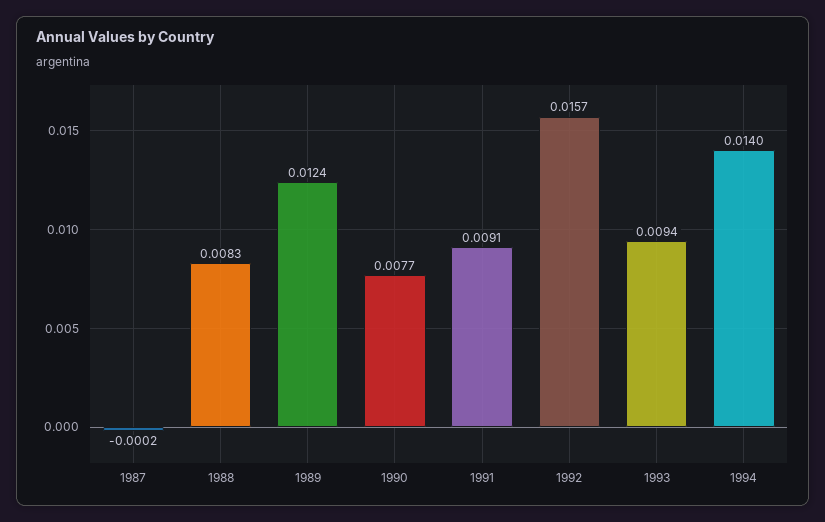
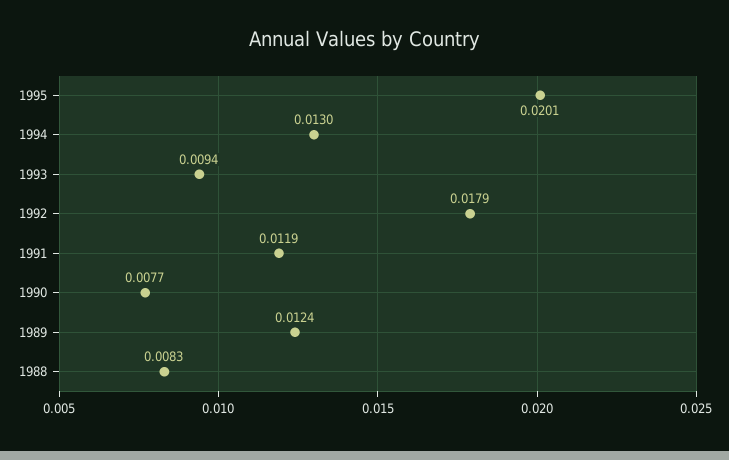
1987: -0.0002 -> none
1991: 0.0091 -> 0.0119
1992: 0.0157 -> 0.0179
1994: 0.014 -> 0.013
1995: none -> 0.0201

